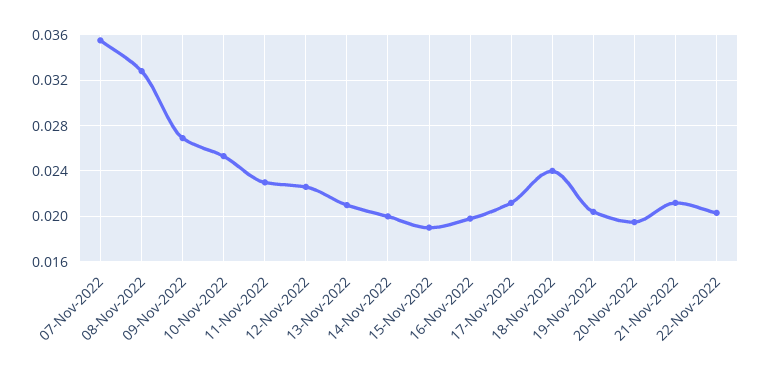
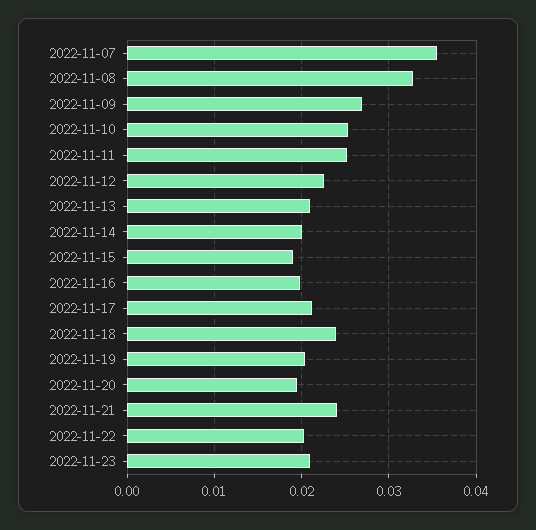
11-Nov-2022: 0.023 -> 0.025
21-Nov-2022: 0.021 -> 0.024
2022-11-23: none -> 0.021

